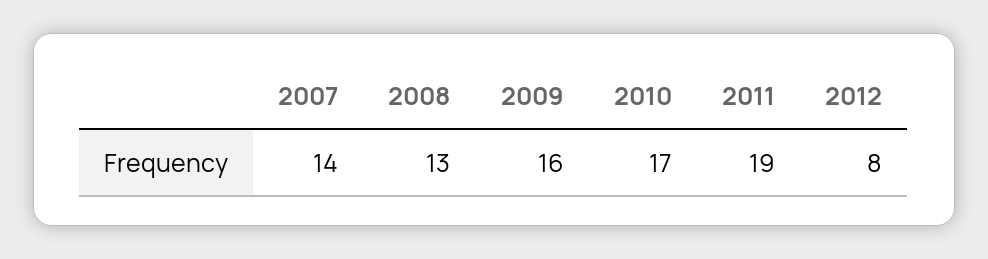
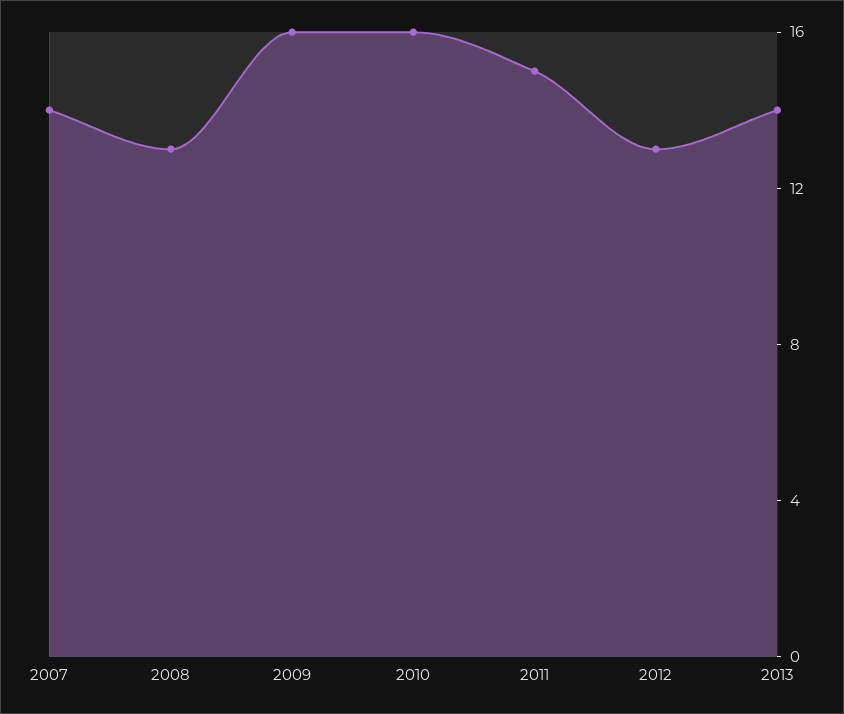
2010: 17 -> 16
2011: 19 -> 15
2012: 8 -> 13
2013: none -> 14

